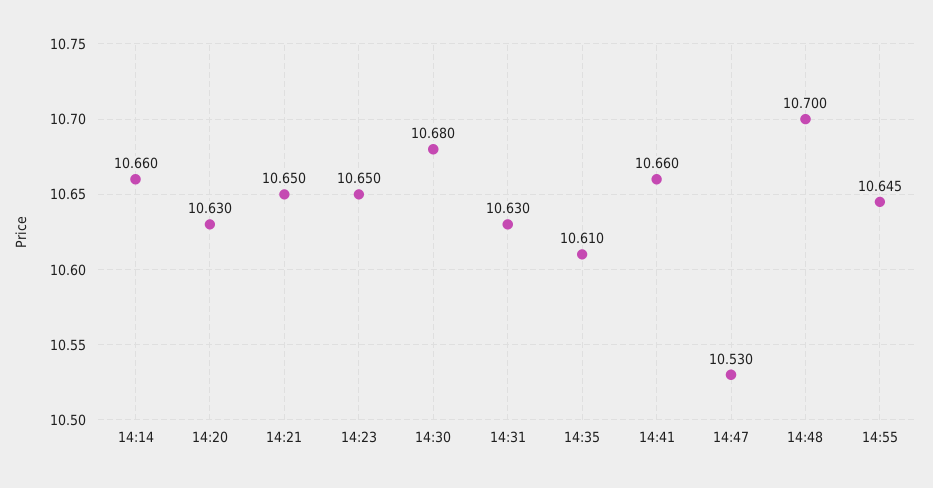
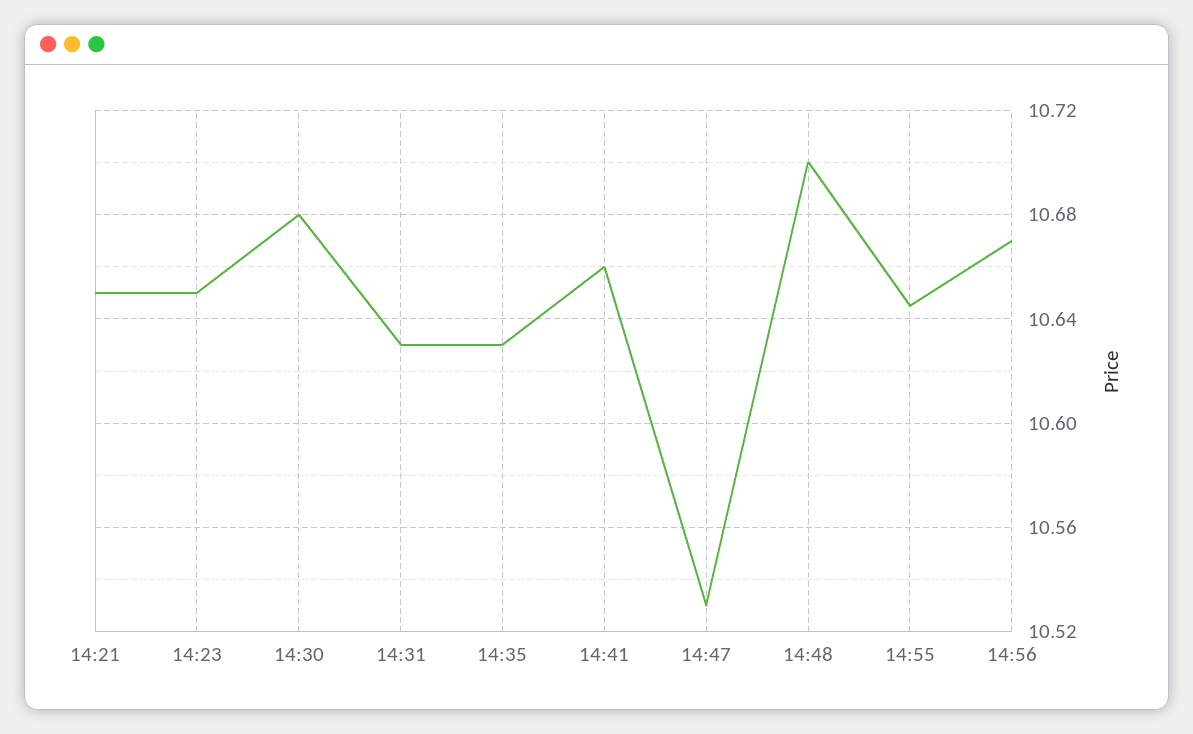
14:14: 10.66 -> none
14:20: 10.63 -> none
14:35: 10.61 -> 10.63
14:56: none -> 10.67

